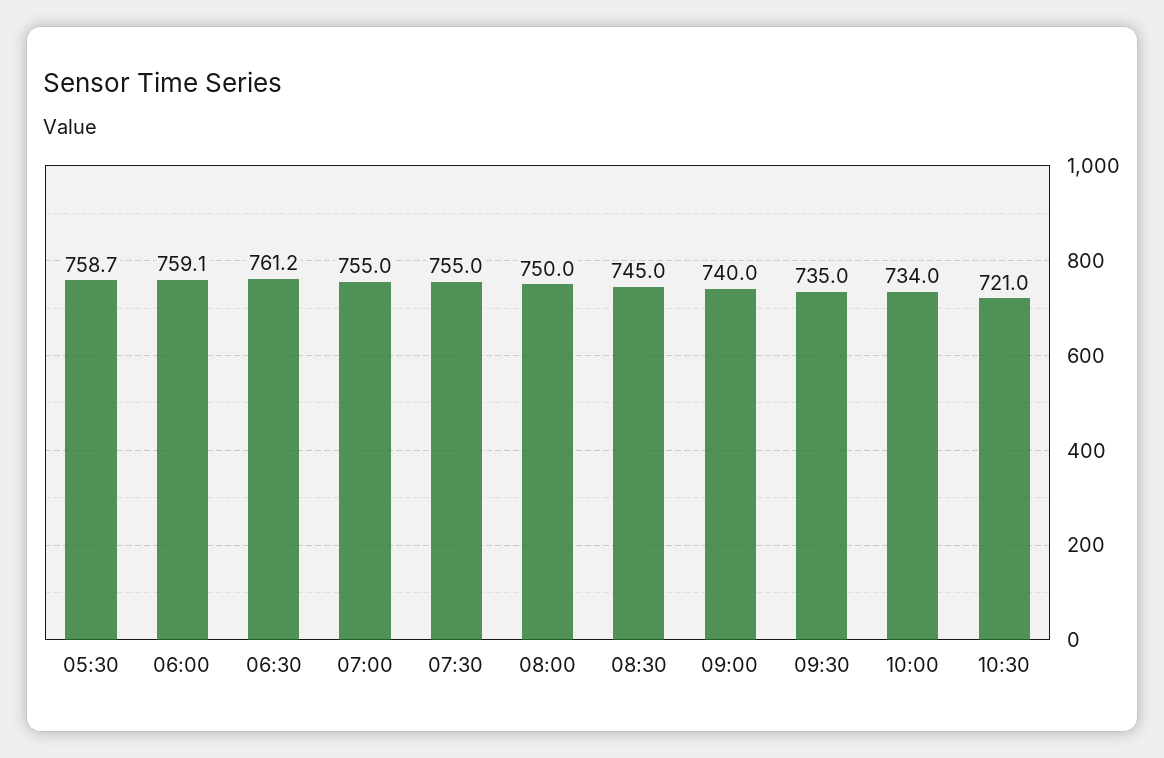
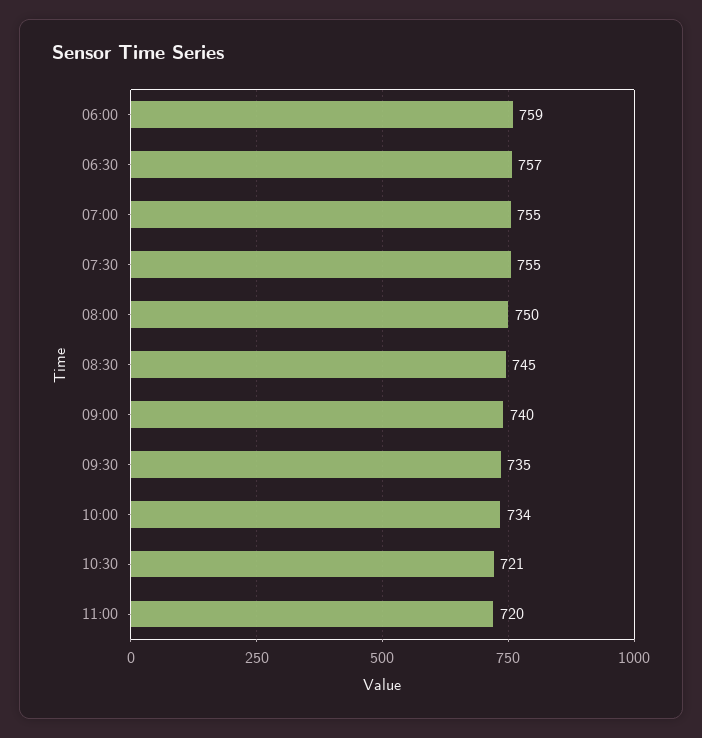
05:30: 758.7 -> none
06:30: 761.2 -> 757
11:00: none -> 720

